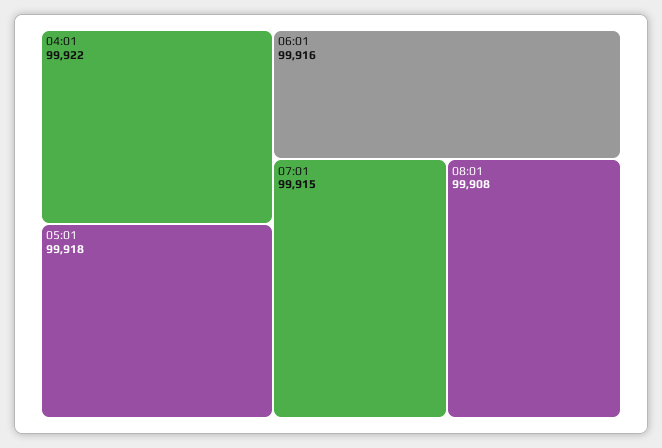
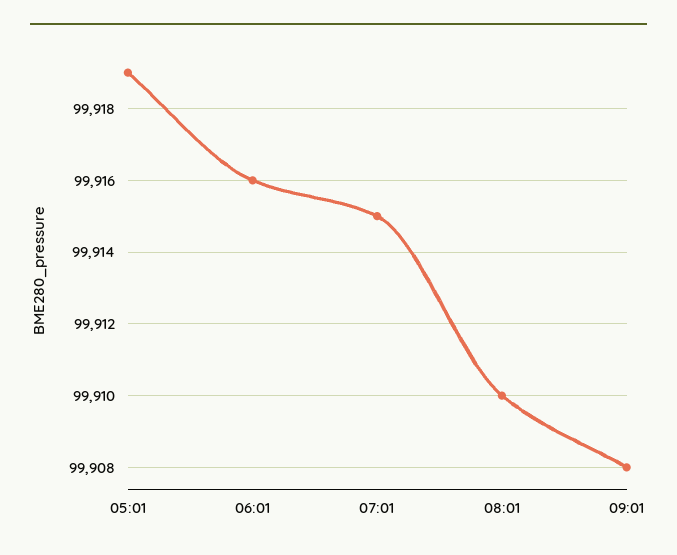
04:01: 99922 -> none
05:01: 99918 -> 99919
08:01: 99908 -> 99910
09:01: none -> 99908

